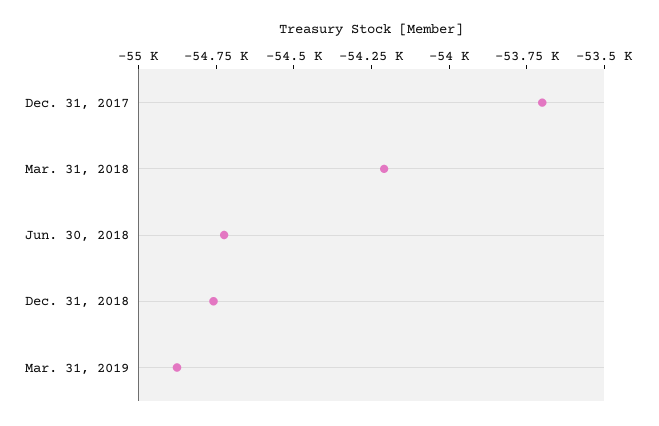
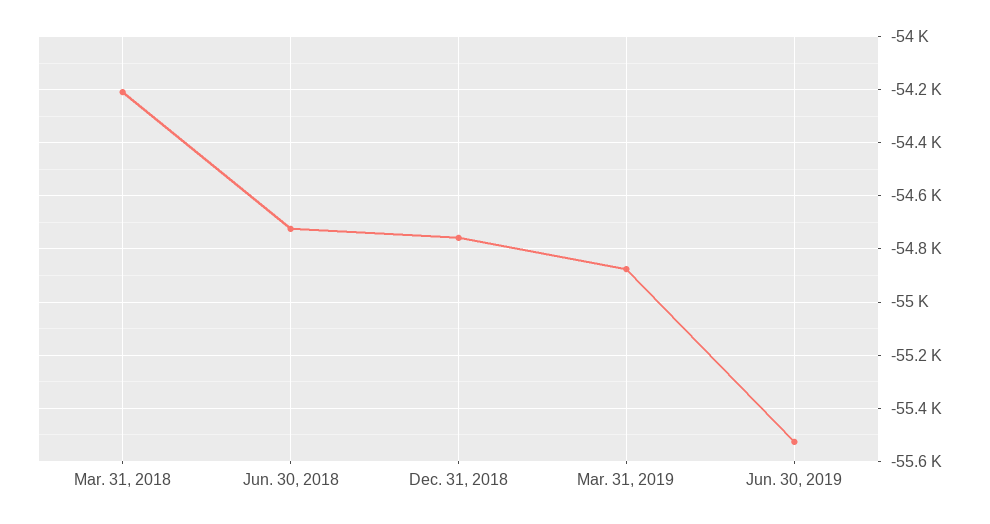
Dec. 31, 2017: -53700 -> none
Jun. 30, 2019: none -> -55525

